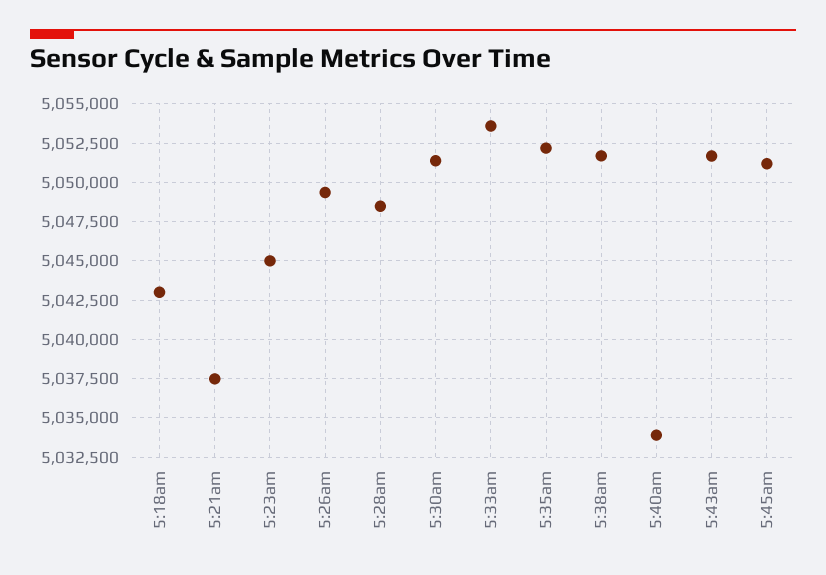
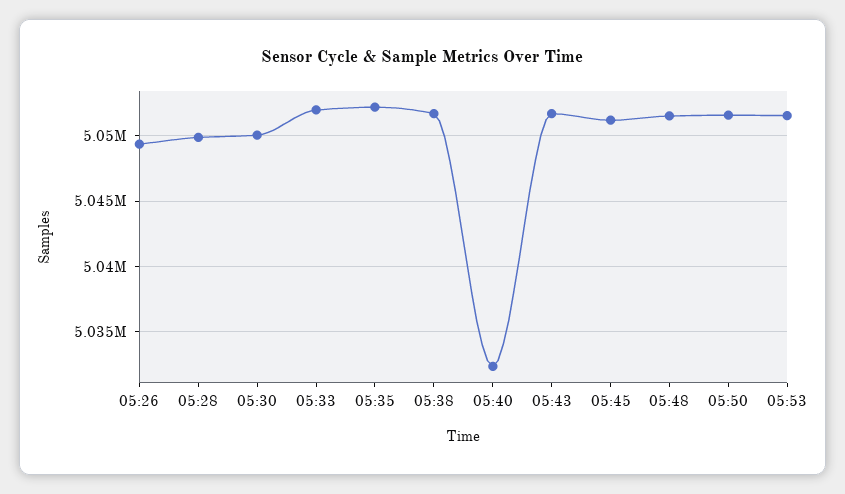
5:18am: 5043000 -> none
5:21am: 5037500 -> none
5:23am: 5045000 -> none
5:28am: 5048500 -> 5050000
5:30am: 5051500 -> 5050000
5:33am: 5053500 -> 5052000
5:40am: 5034000 -> 5032500
05:48: none -> 5051500
05:50: none -> 5051500
05:53: none -> 5051500

